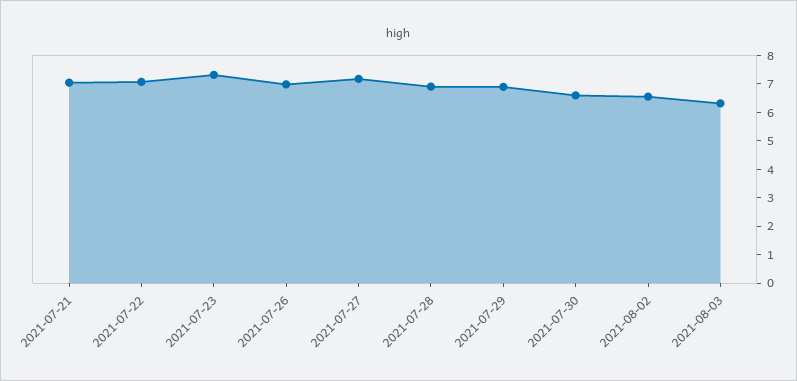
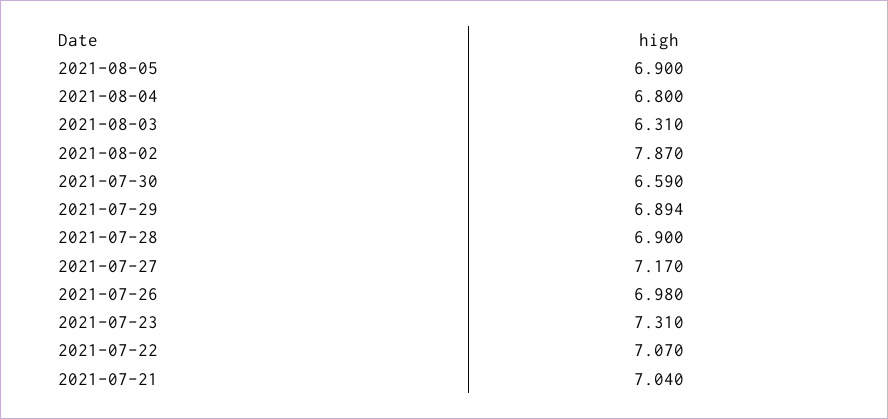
2021-08-02: 6.5 -> 7.87
2021-08-05: none -> 6.9
2021-08-04: none -> 6.8

